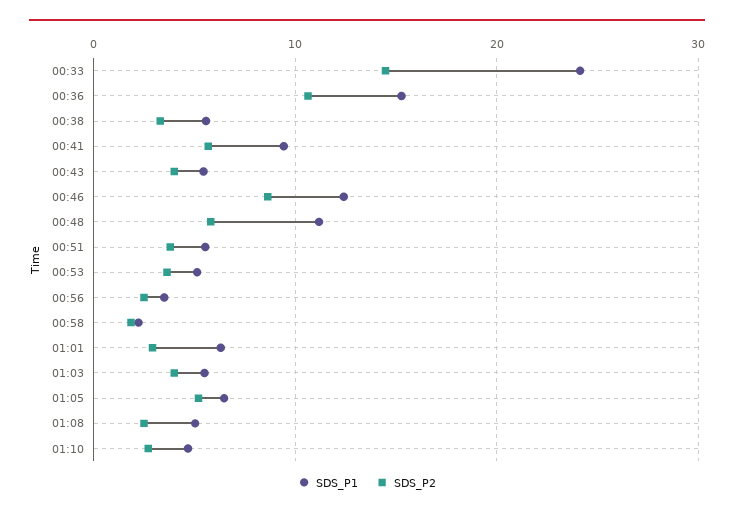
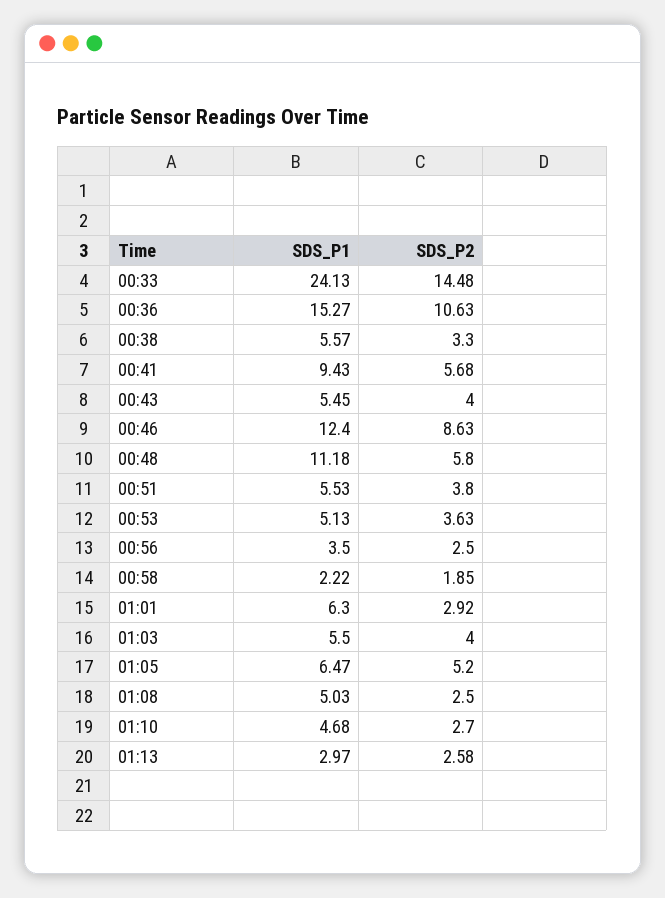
SDS_P1, 01:13: none -> 2.97
SDS_P2, 01:13: none -> 2.58

